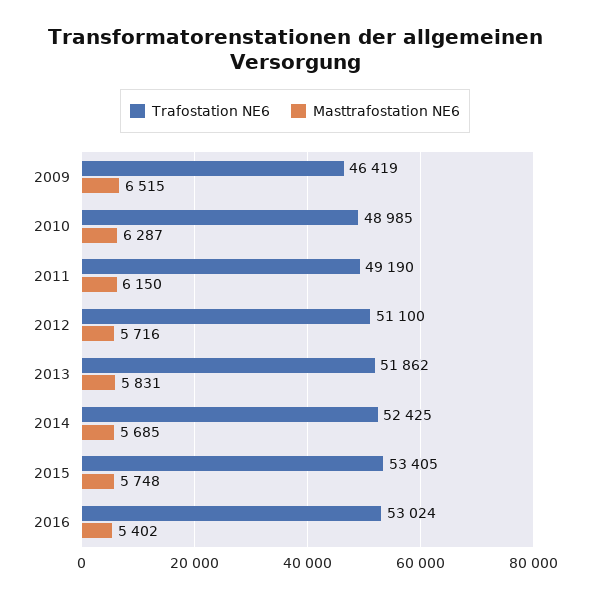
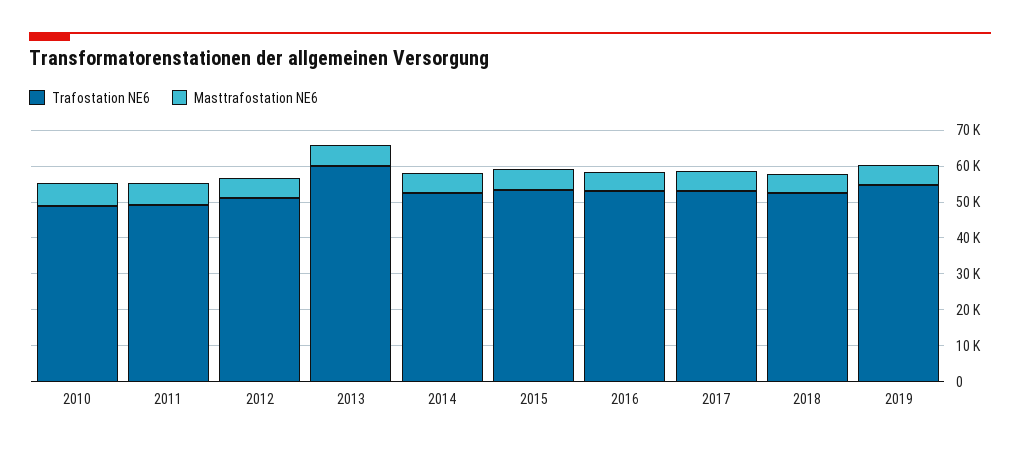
Trafostation NE6, 2009: 46419 -> none
Masttrafostation NE6, 2009: 6515 -> none
Trafostation NE6, 2013: 51862 -> 60000
Trafostation NE6, 2017: none -> 52500
Masttrafostation NE6, 2017: none -> 5000
Trafostation NE6, 2018: none -> 52500
Masttrafostation NE6, 2018: none -> 5000
Trafostation NE6, 2019: none -> 55000
Masttrafostation NE6, 2019: none -> 5000

